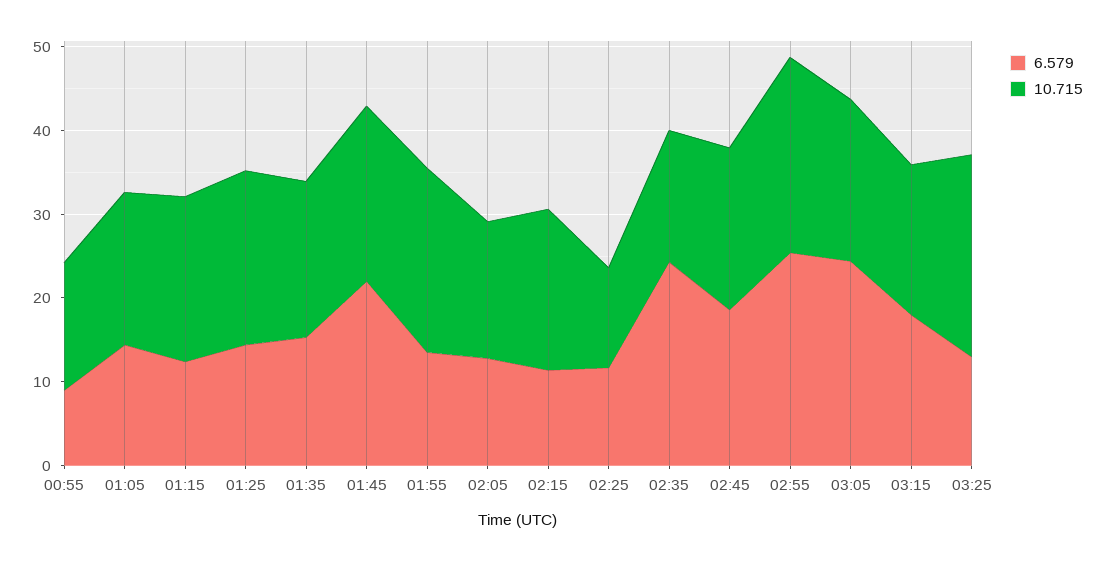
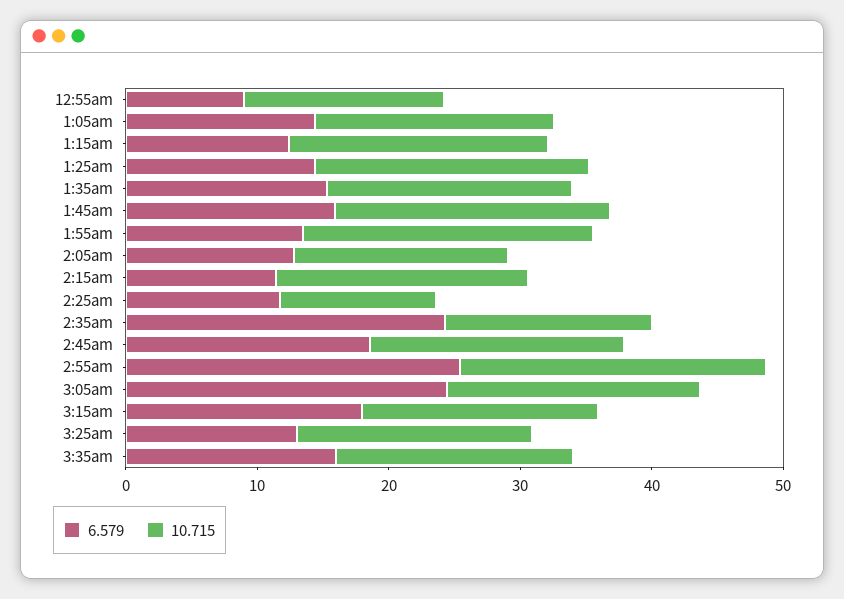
6.579, 01:45: 22 -> 16
10.715, 03:25: 24 -> 18
6.579, 3:35am: none -> 16
10.715, 3:35am: none -> 18

